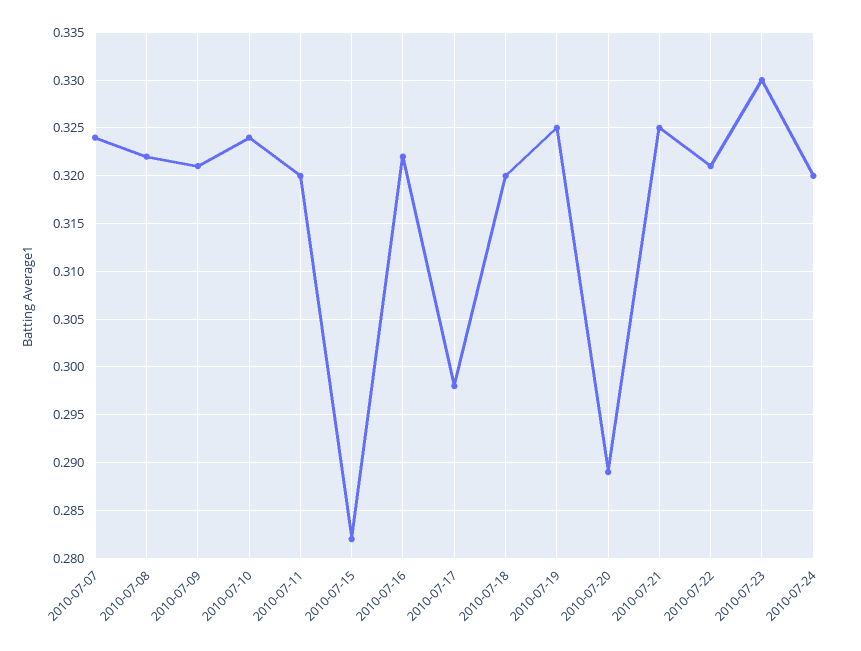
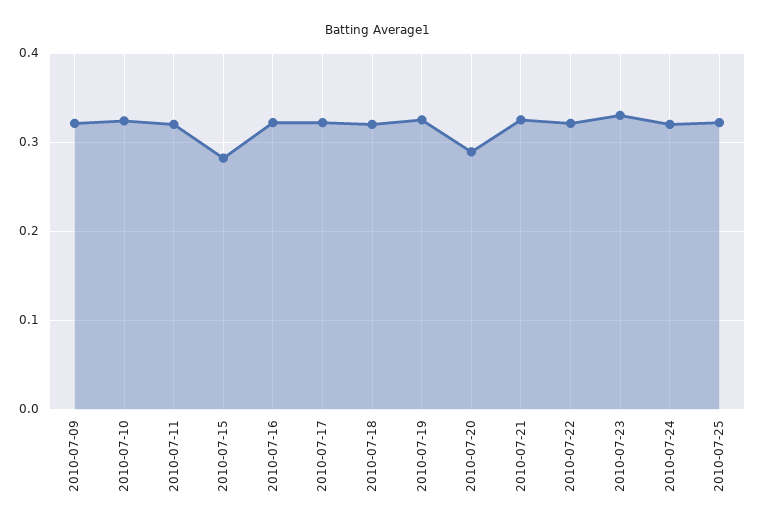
2010-07-07: 0.324 -> none
2010-07-08: 0.322 -> none
2010-07-17: 0.298 -> 0.32
2010-07-25: none -> 0.32

